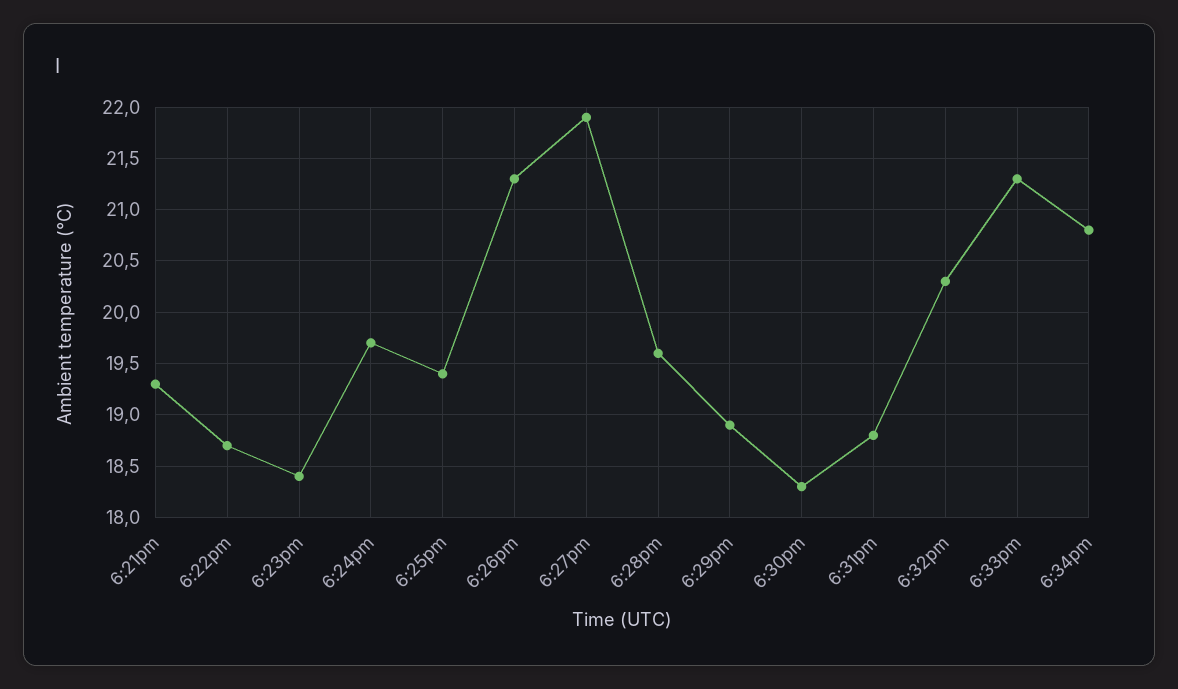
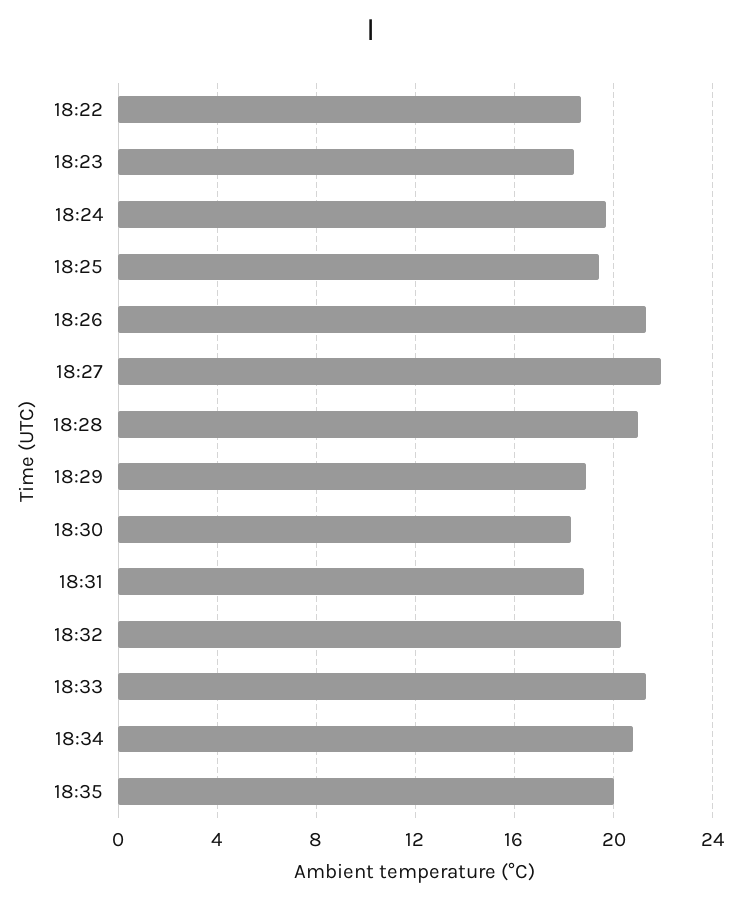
6:21pm: 19.3 -> none
6:28pm: 19.6 -> 21
18:35: none -> 20

